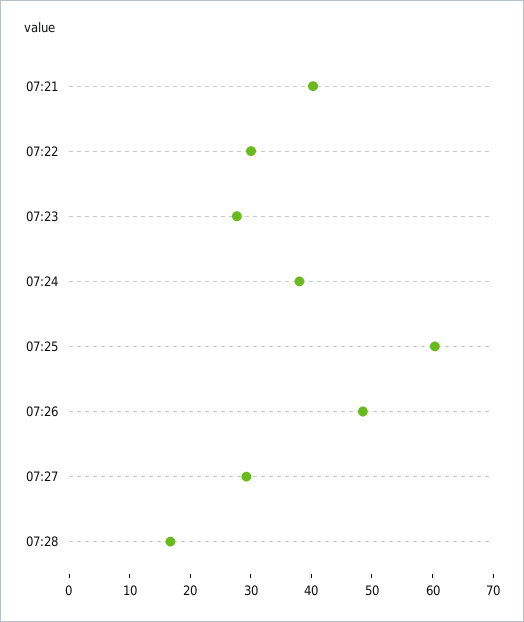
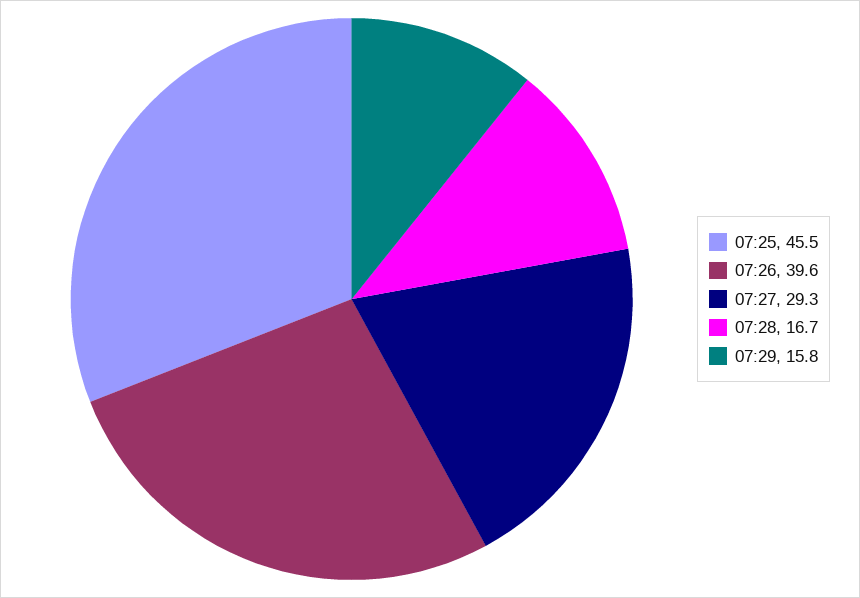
07:21: 40 -> none
07:22: 30 -> none
07:23: 28 -> none
07:24: 38 -> none
07:25: 60 -> 45.5
07:26: 48 -> 39.6
07:29: none -> 15.8

